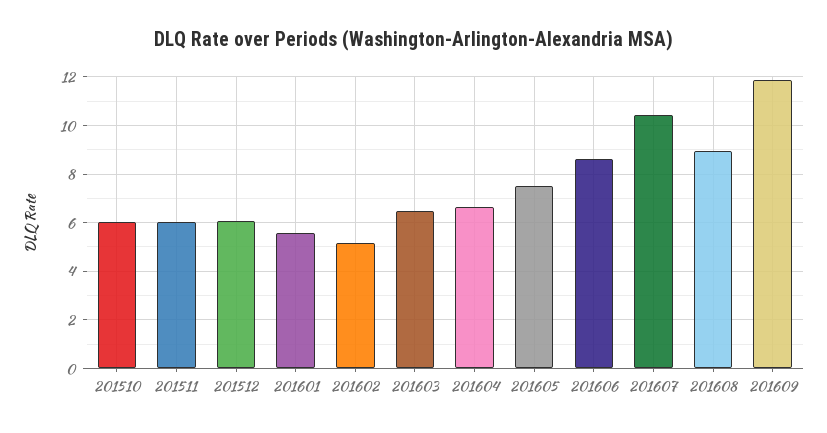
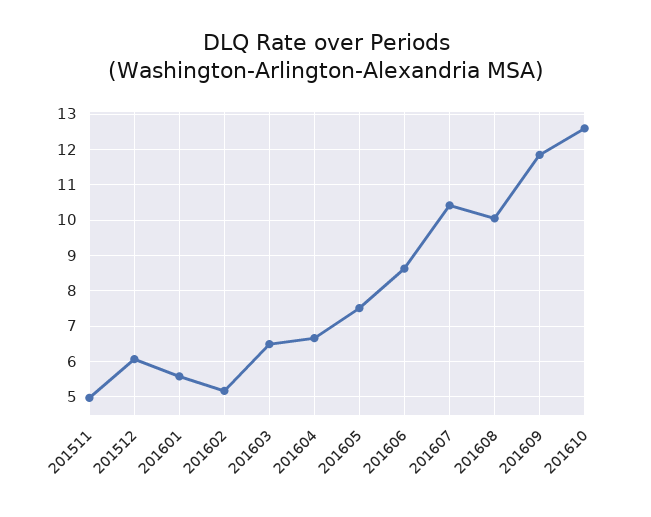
201510: 6 -> none
201511: 6 -> 5
201608: 9 -> 10
201610: none -> 12.6

